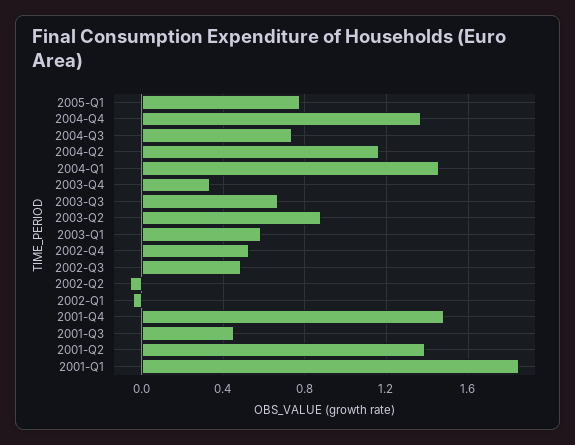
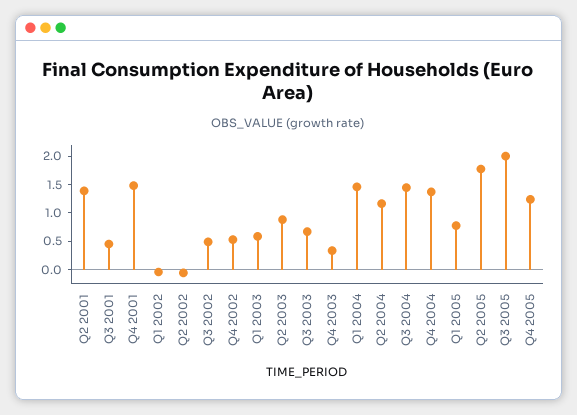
2004-Q3: 0.75 -> 1.5
2001-Q1: 1.85 -> none
Q2 2005: none -> 1.75
Q3 2005: none -> 2
Q4 2005: none -> 1.25

